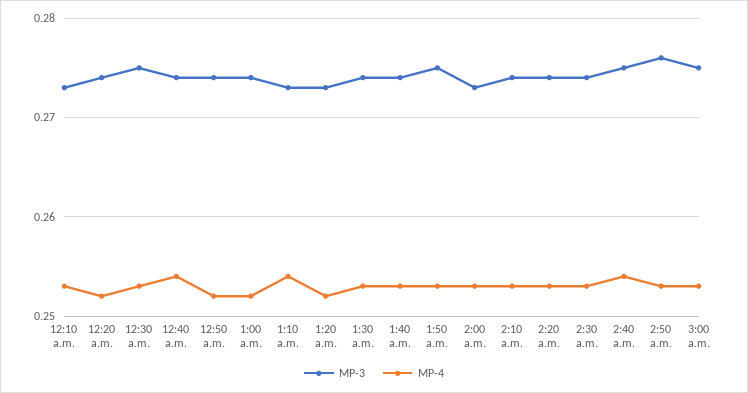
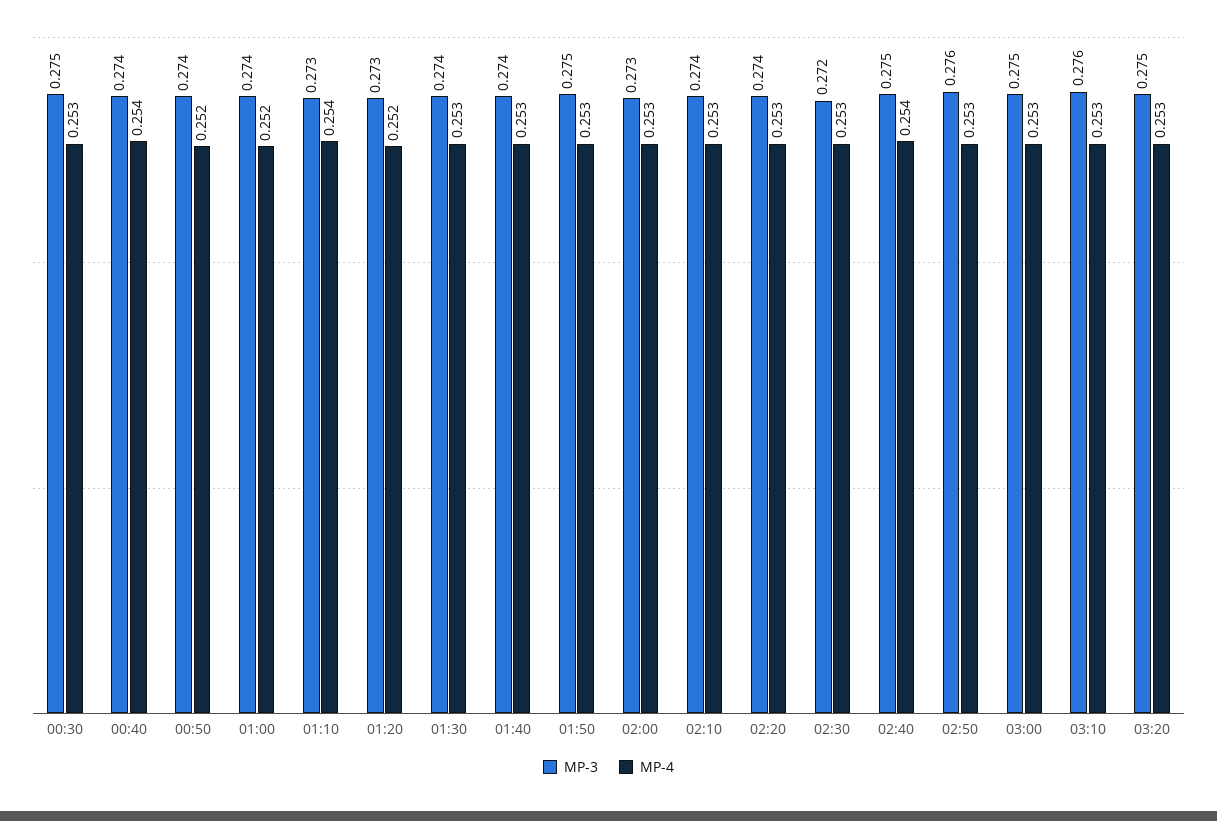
MP-3, 12:10 a.m.: 0.273 -> none
MP-4, 12:10 a.m.: 0.253 -> none
MP-3, 12:20 a.m.: 0.274 -> none
MP-4, 12:20 a.m.: 0.252 -> none
MP-3, 2:30 a.m.: 0.274 -> 0.272
MP-3, 03:10: none -> 0.276
MP-4, 03:10: none -> 0.253
MP-3, 03:20: none -> 0.275
MP-4, 03:20: none -> 0.253

